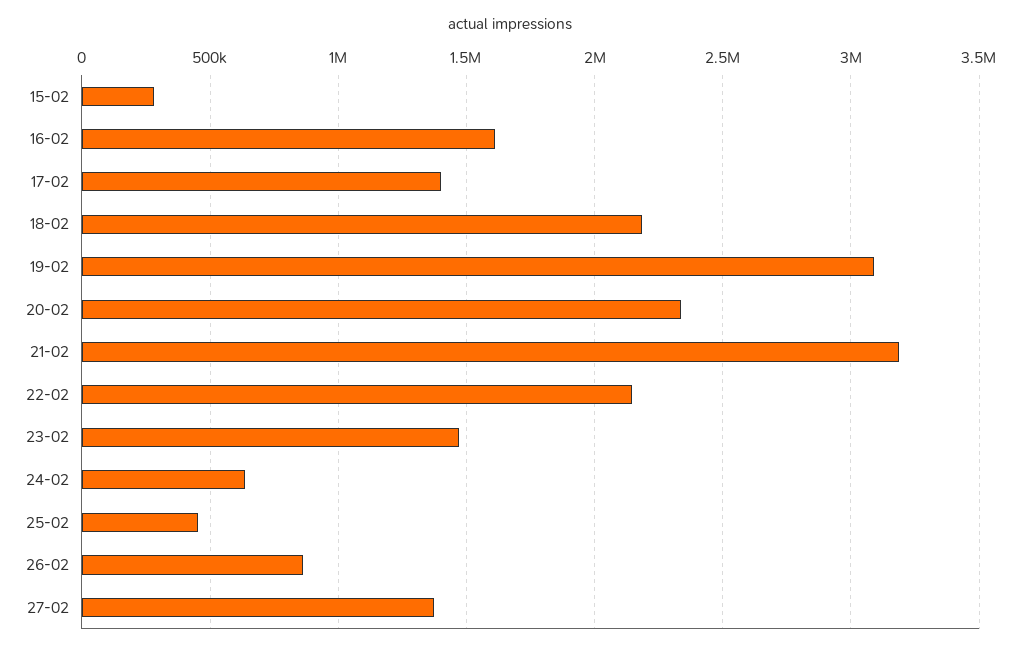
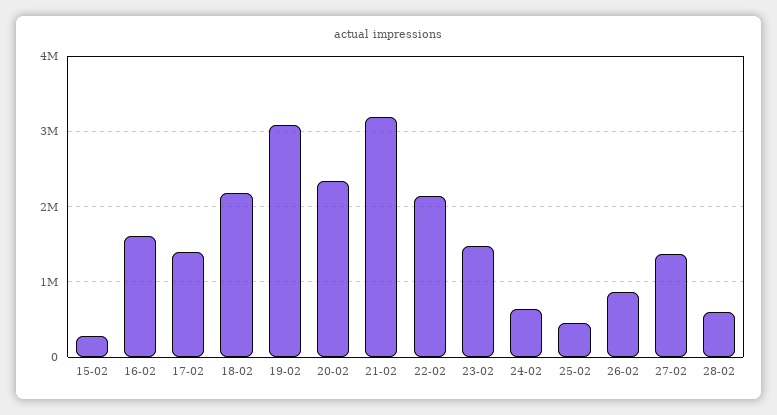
28-02: none -> 600000

